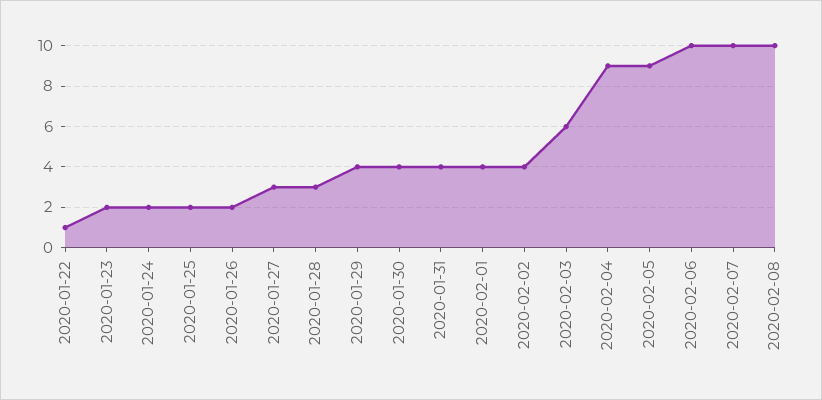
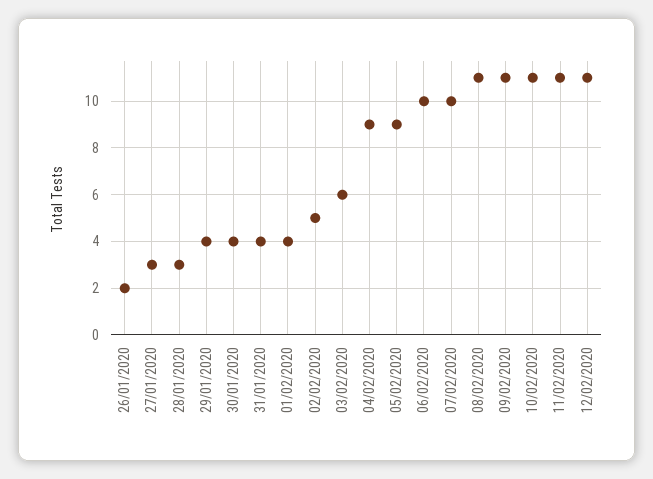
2020-01-22: 1 -> none
2020-01-23: 2 -> none
2020-01-24: 2 -> none
2020-01-25: 2 -> none
2020-02-02: 4 -> 5
2020-02-08: 10 -> 11
09/02/2020: none -> 11
10/02/2020: none -> 11
11/02/2020: none -> 11
12/02/2020: none -> 11

